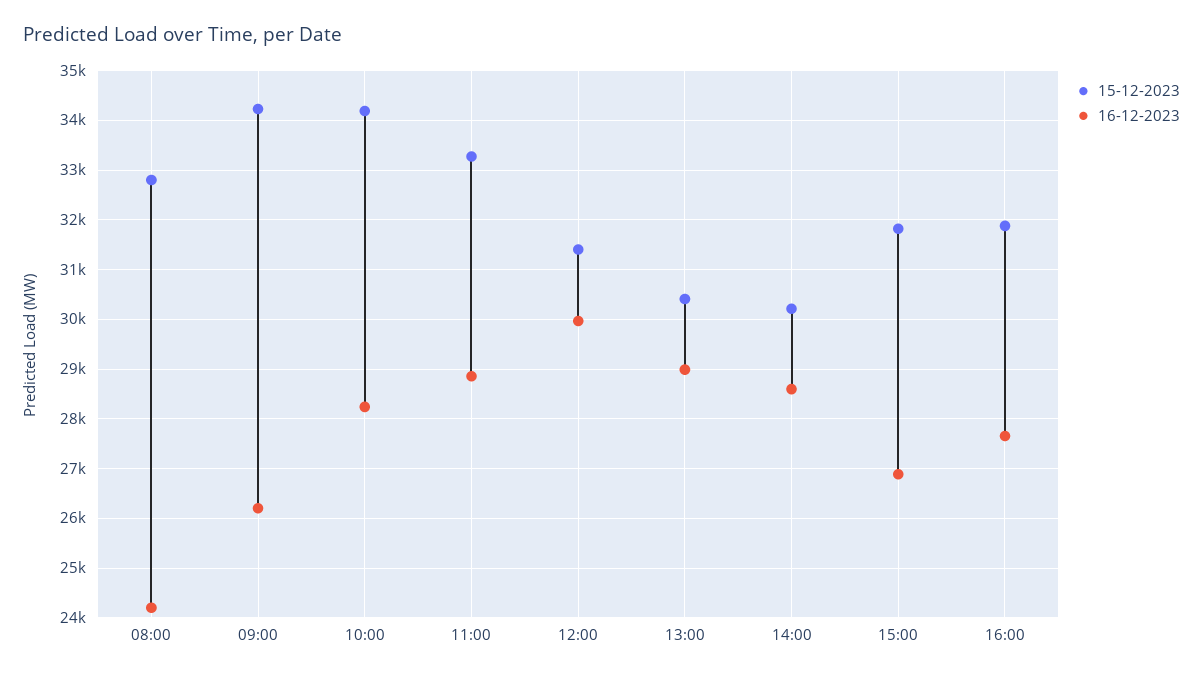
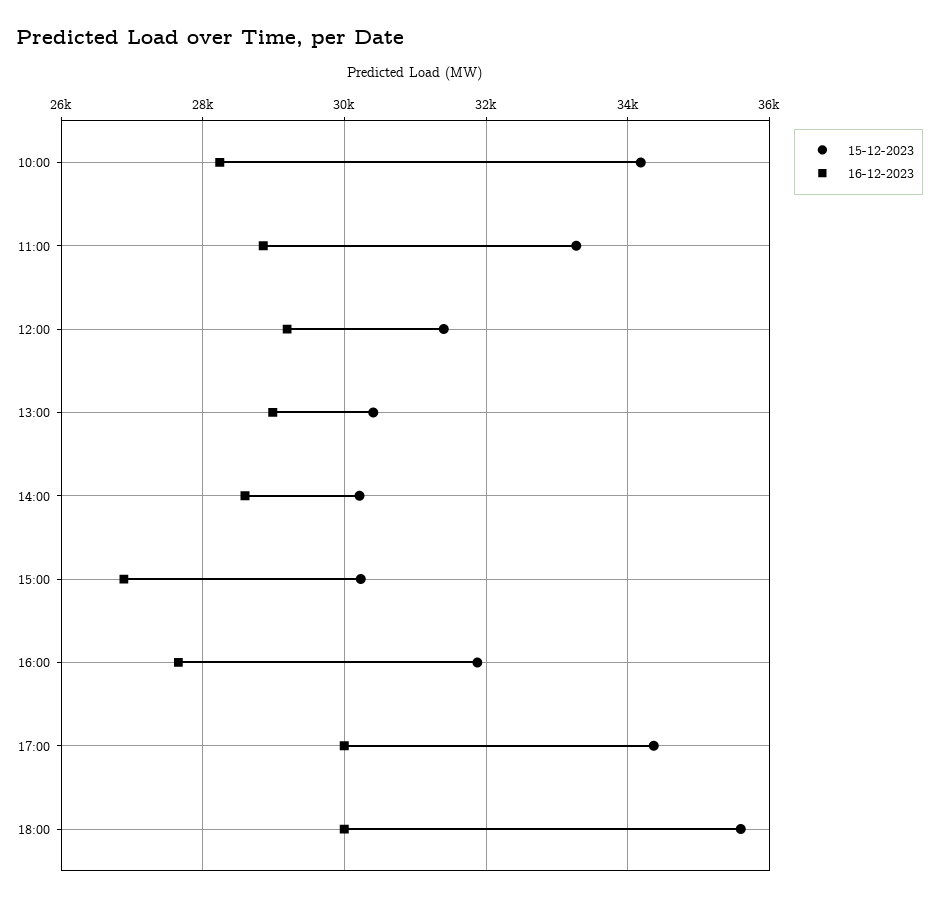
15-12-2023, 08:00: 32800 -> none
16-12-2023, 08:00: 24200 -> none
15-12-2023, 09:00: 34200 -> none
16-12-2023, 09:00: 26200 -> none
16-12-2023, 12:00: 30000 -> 29200
15-12-2023, 15:00: 31800 -> 30200
15-12-2023, 17:00: none -> 34400
16-12-2023, 17:00: none -> 30000
15-12-2023, 18:00: none -> 35600
16-12-2023, 18:00: none -> 30000

